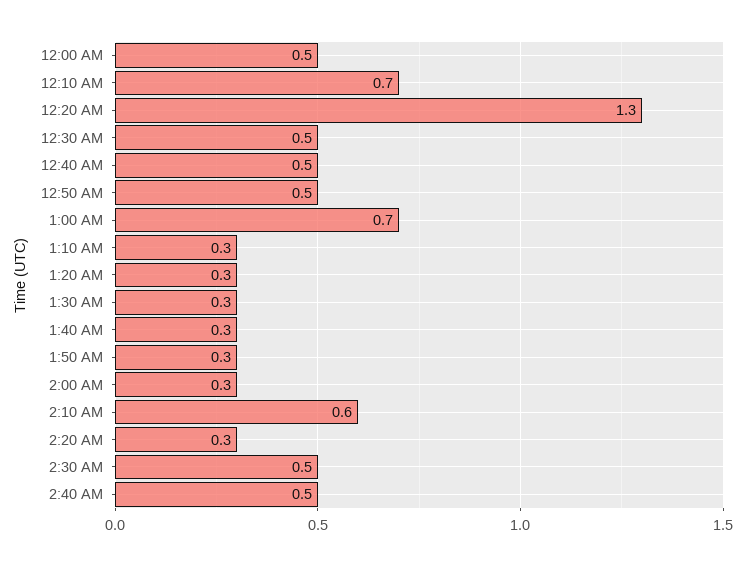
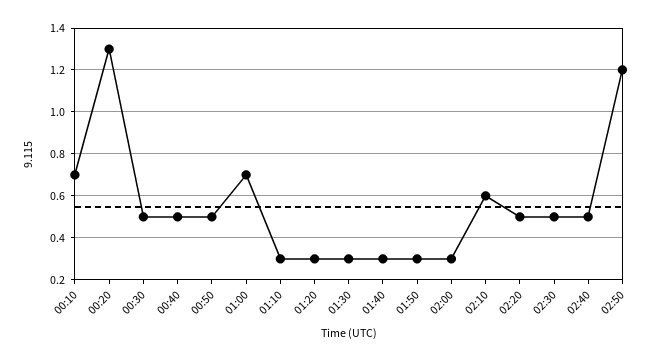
12:00 AM: 0.5 -> none
2:20 AM: 0.3 -> 0.5
02:50: none -> 1.2

